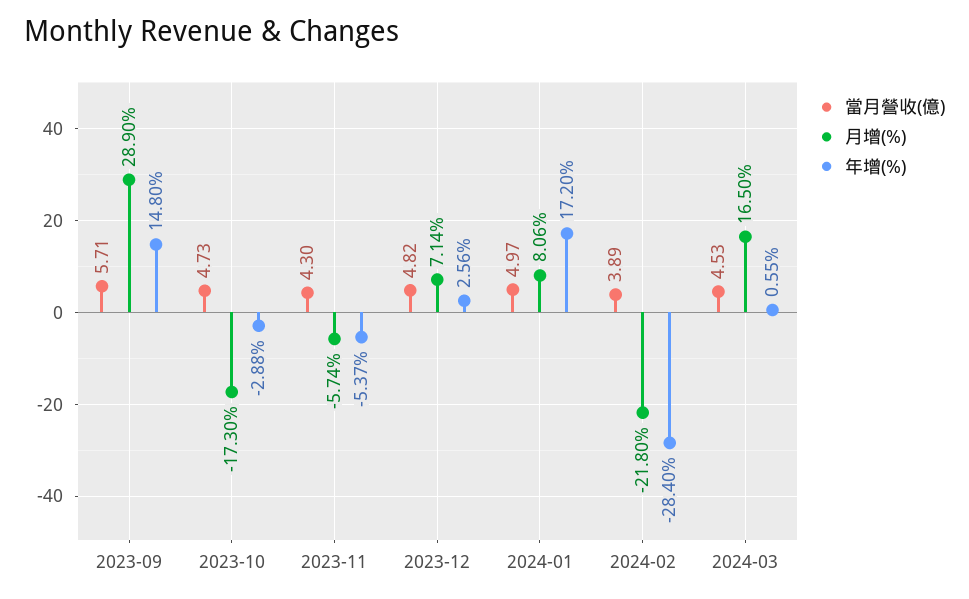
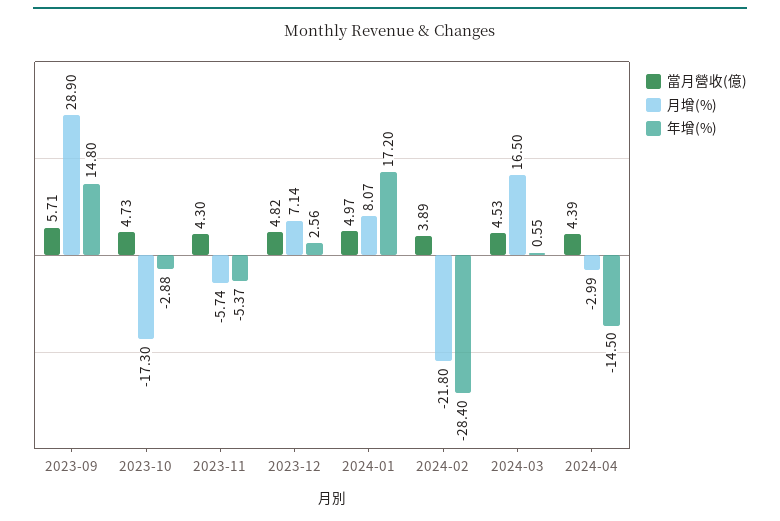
月增(%), 2024-01: 8.06 -> 8.07
當月營收(億), 2024-04: none -> 4.39
月增(%), 2024-04: none -> -2.99
年增(%), 2024-04: none -> -14.5

